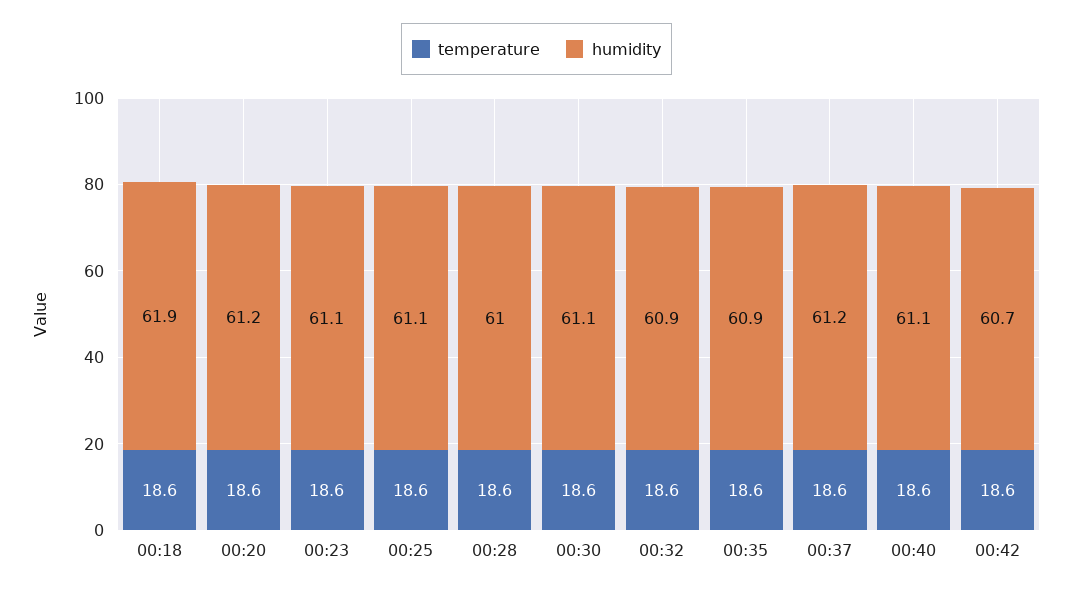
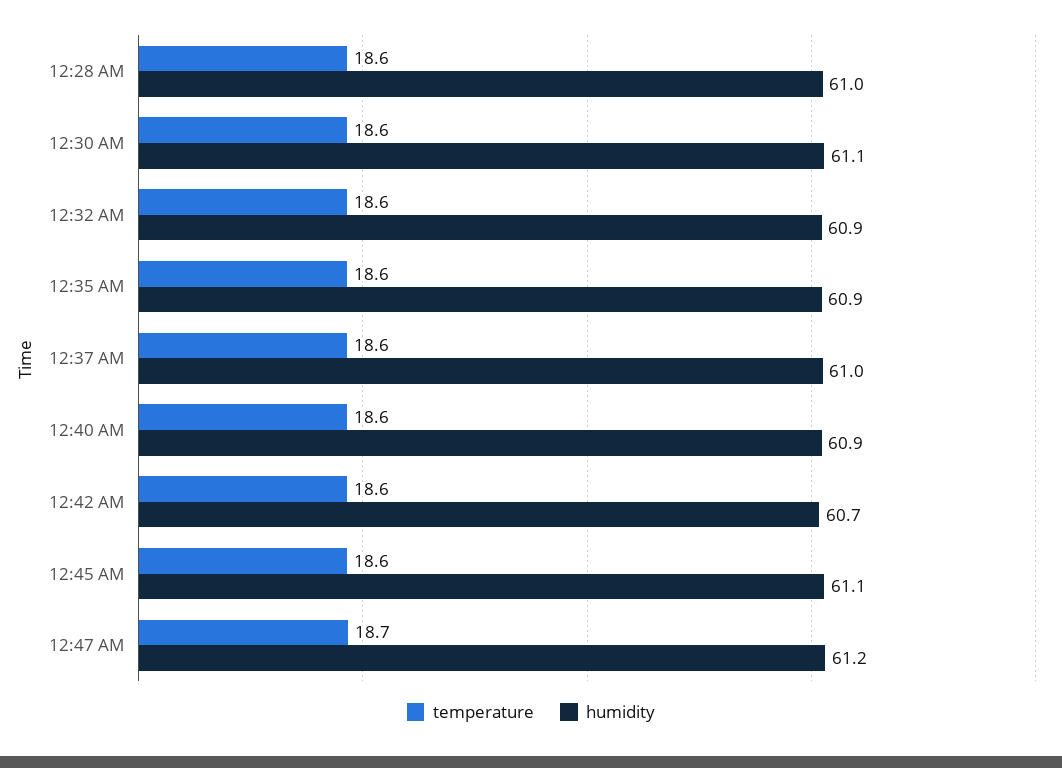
temperature, 00:18: 18.6 -> none
humidity, 00:18: 61.9 -> none
temperature, 00:20: 18.6 -> none
humidity, 00:20: 61.2 -> none
temperature, 00:23: 18.6 -> none
humidity, 00:23: 61.1 -> none
temperature, 00:25: 18.6 -> none
humidity, 00:25: 61.1 -> none
humidity, 00:37: 61.2 -> 61
humidity, 00:40: 61.1 -> 60.9
temperature, 12:45 AM: none -> 18.6
humidity, 12:45 AM: none -> 61.1
temperature, 12:47 AM: none -> 18.7
humidity, 12:47 AM: none -> 61.2

